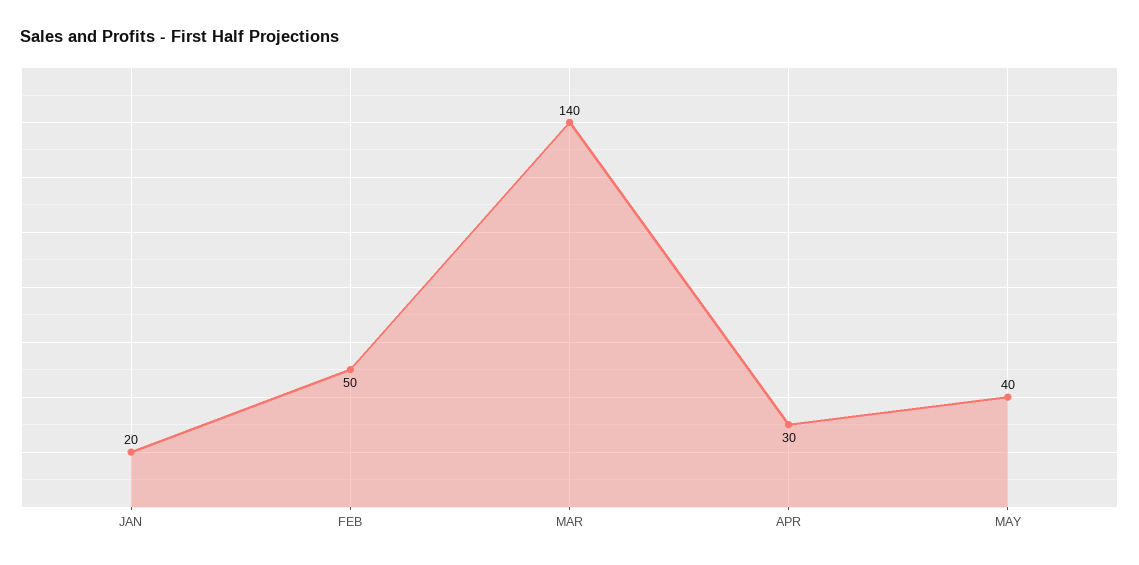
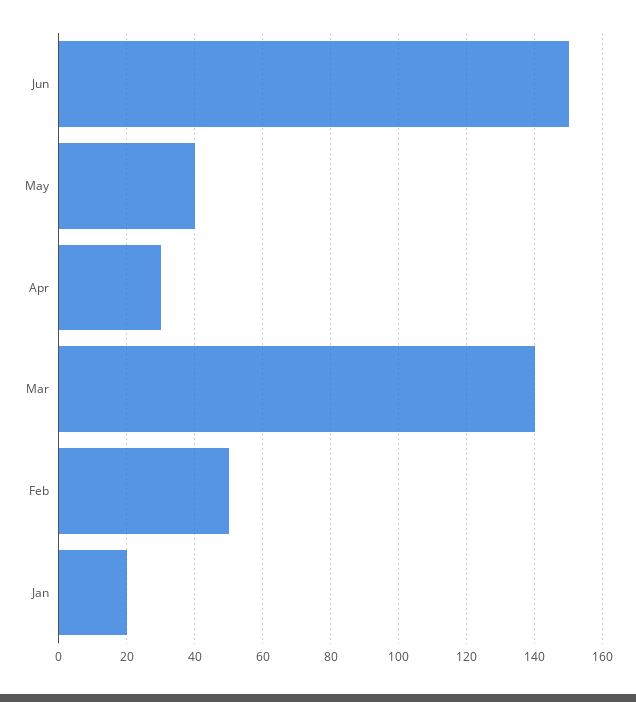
Jun: none -> 150

